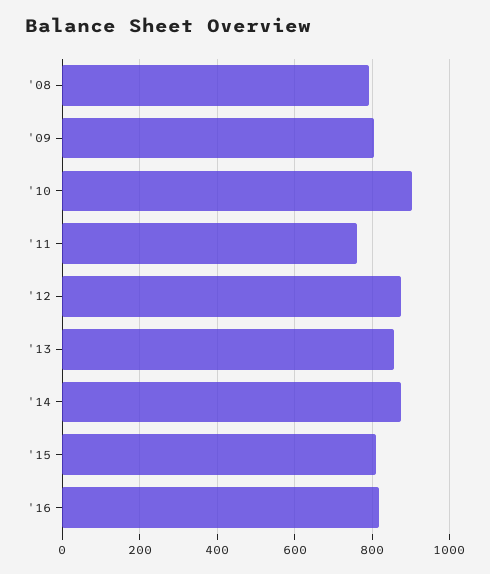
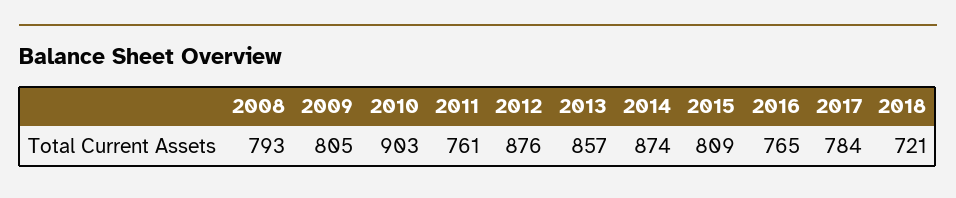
'16: 820 -> 765
2017: none -> 784
2018: none -> 721

